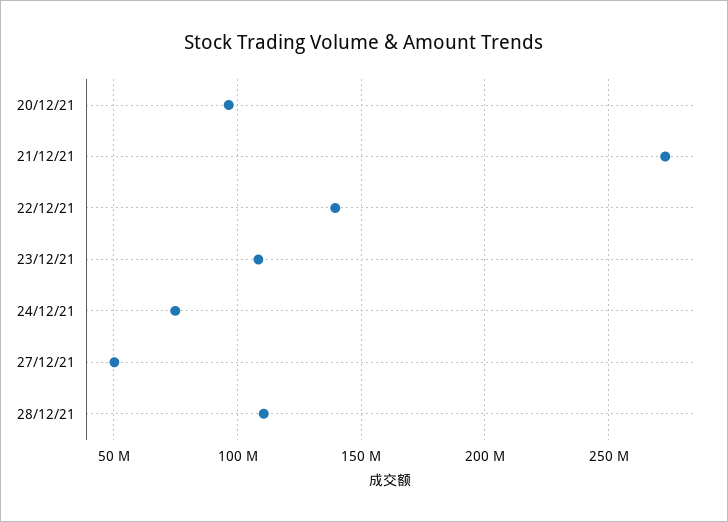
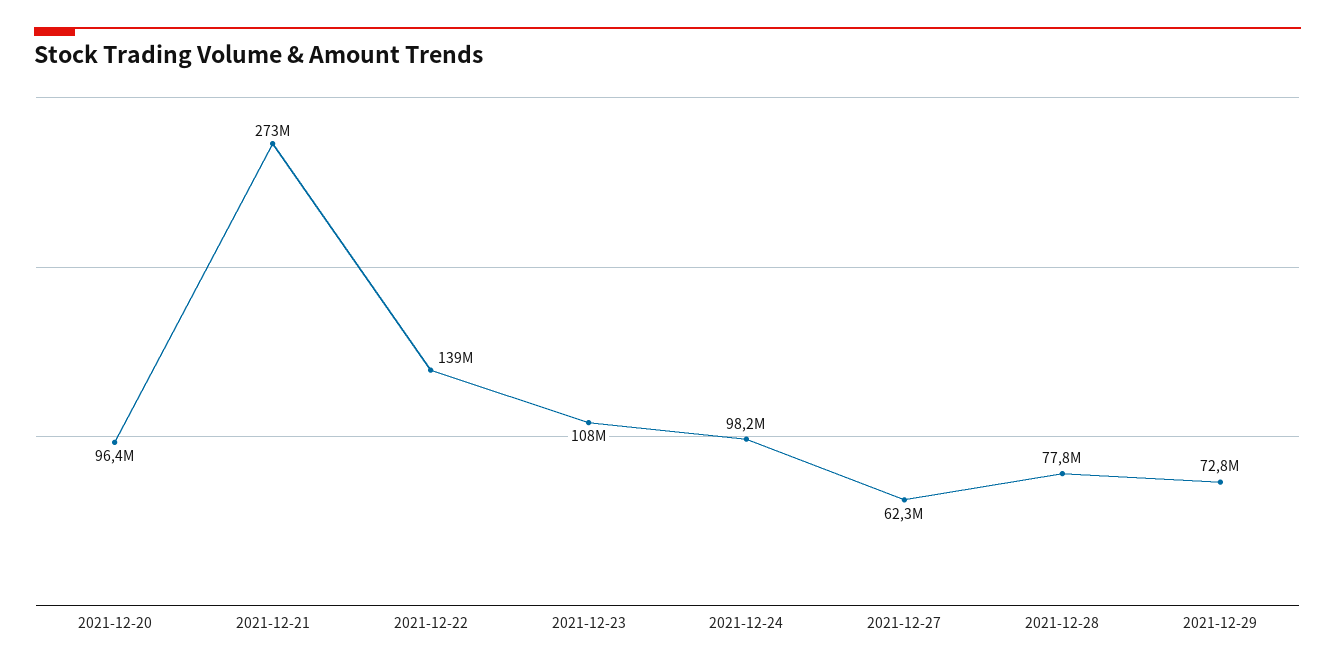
24/12/21: 75000000 -> 98200000
27/12/21: 50000000 -> 62300000
28/12/21: 110000000 -> 77800000
2021-12-29: none -> 72800000

